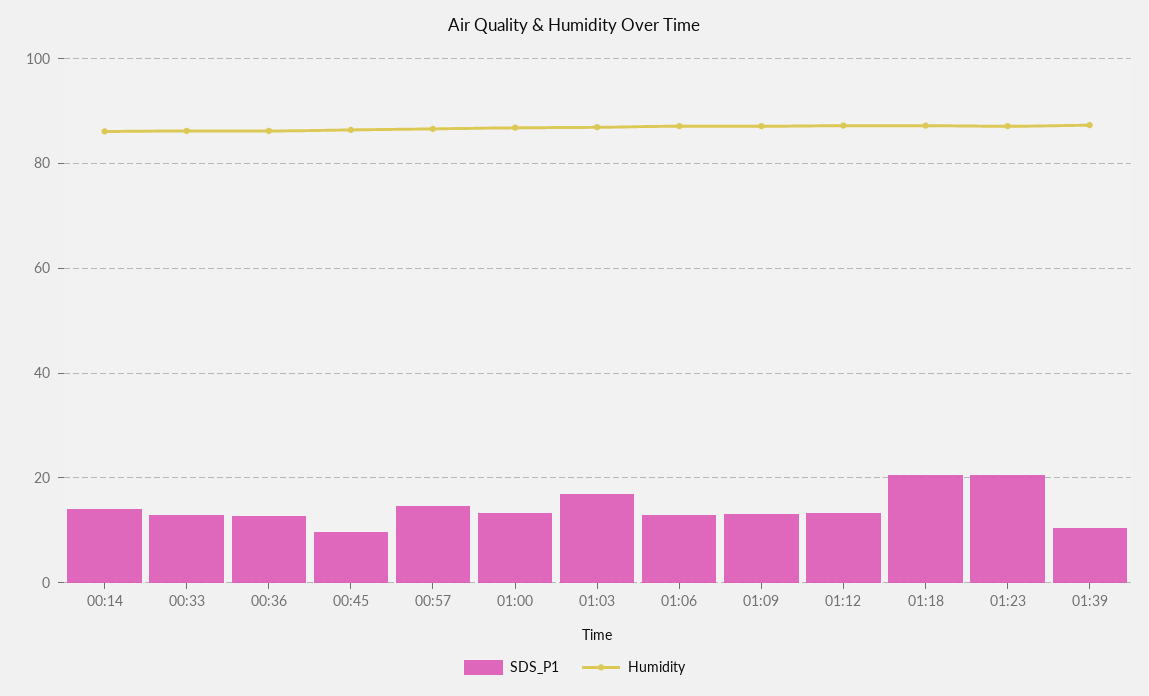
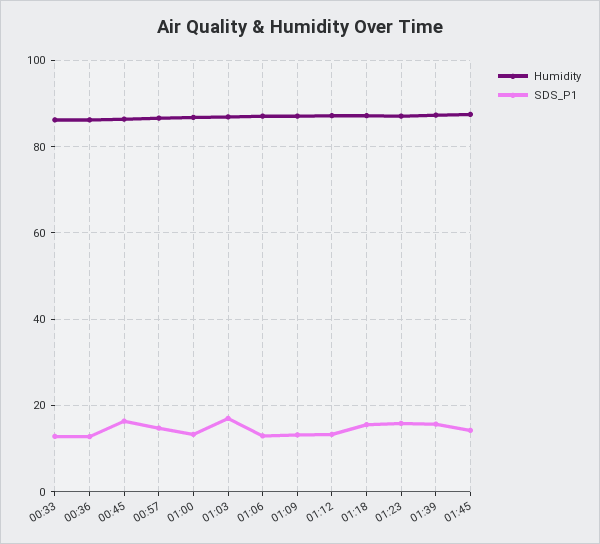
SDS_P1, 00:14: 14 -> none
Humidity, 00:14: 86 -> none
SDS_P1, 00:45: 10 -> 16
SDS_P1, 01:18: 20 -> 16
SDS_P1, 01:23: 20 -> 16
SDS_P1, 01:39: 10 -> 16
Humidity, 01:45: none -> 88
SDS_P1, 01:45: none -> 14

